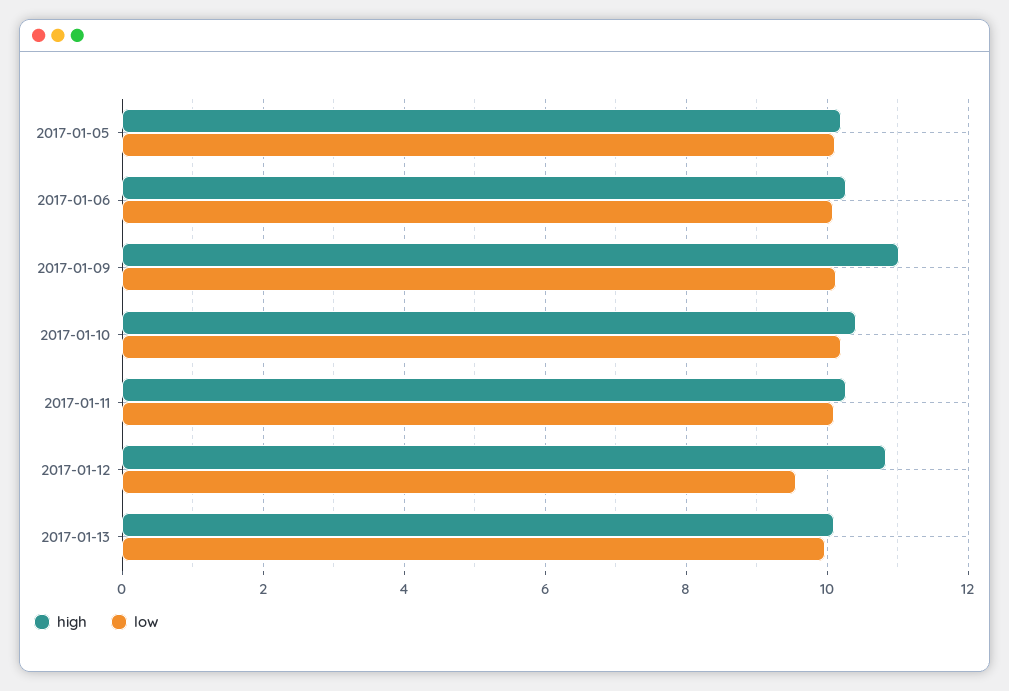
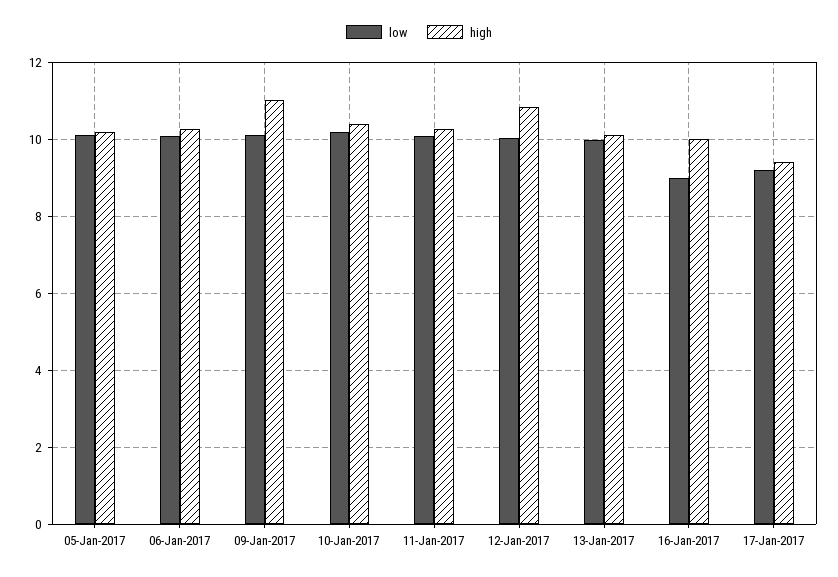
low, 2017-01-12: 9.6 -> 10
low, 16-Jan-2017: none -> 9
high, 16-Jan-2017: none -> 10
low, 17-Jan-2017: none -> 9.2
high, 17-Jan-2017: none -> 9.4

